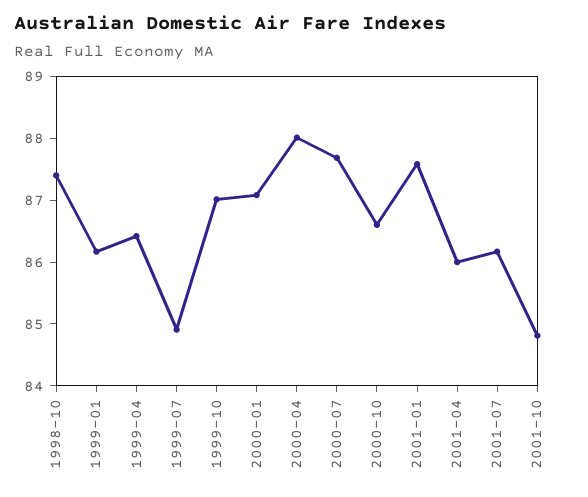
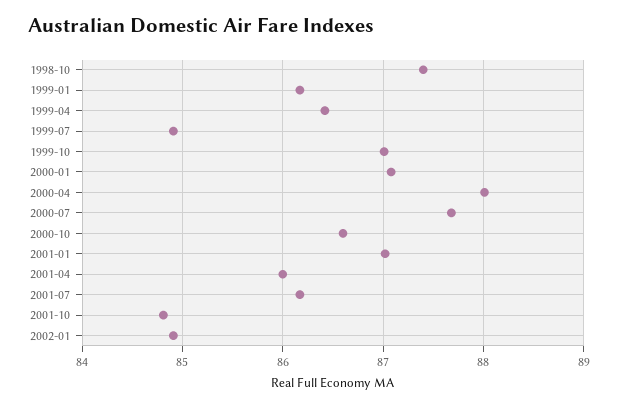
2001-01: 87.6 -> 87
2002-01: none -> 84.9

